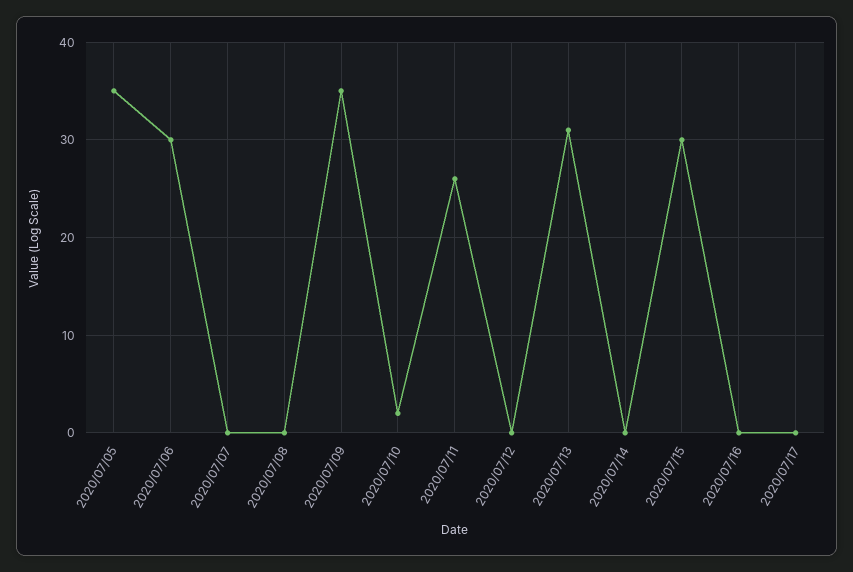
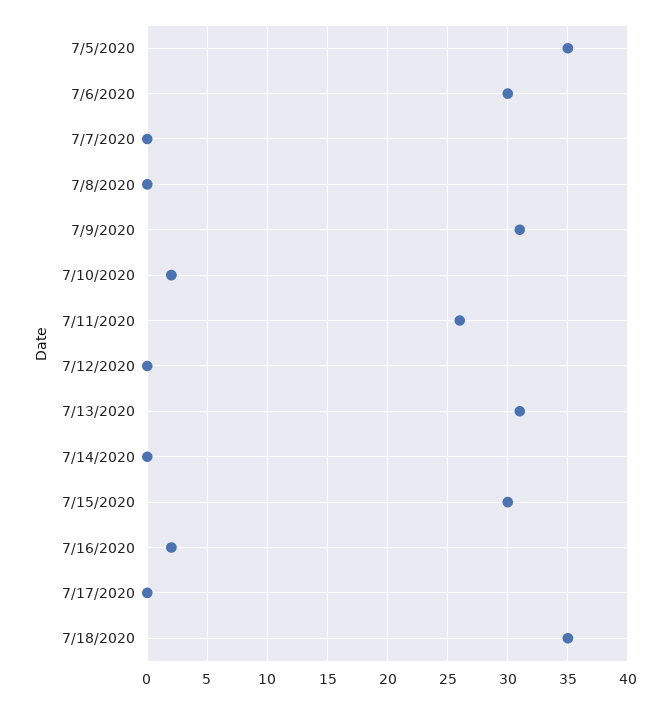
2020/07/09: 35 -> 31
2020/07/16: 0 -> 2
7/18/2020: none -> 35

